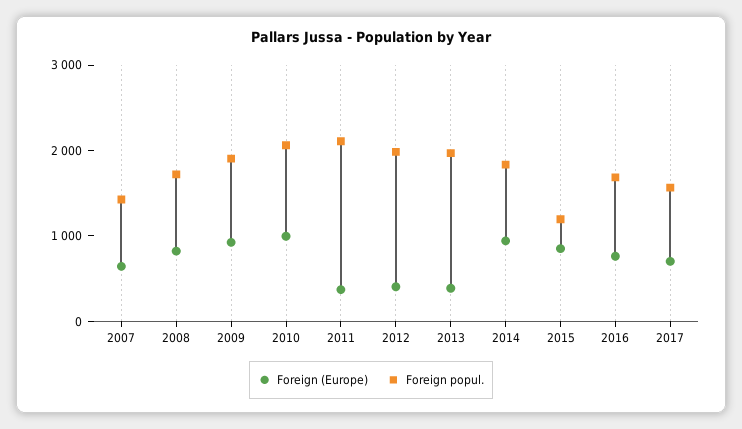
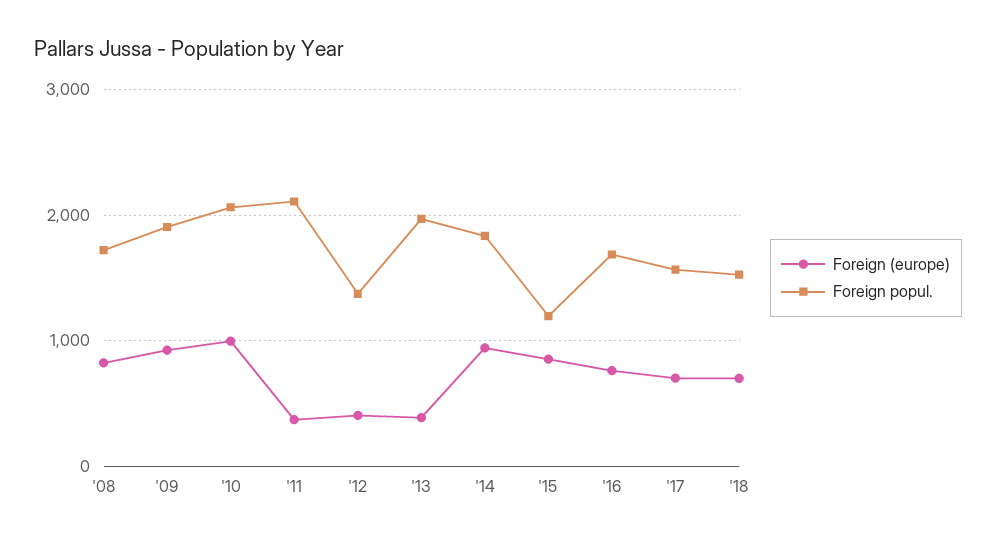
Foreign (Europe), 2007: 600 -> none
Foreign popul., 2007: 1400 -> none
Foreign popul., 2012: 2000 -> 1400
Foreign (Europe), '18: none -> 700
Foreign popul., '18: none -> 1500

